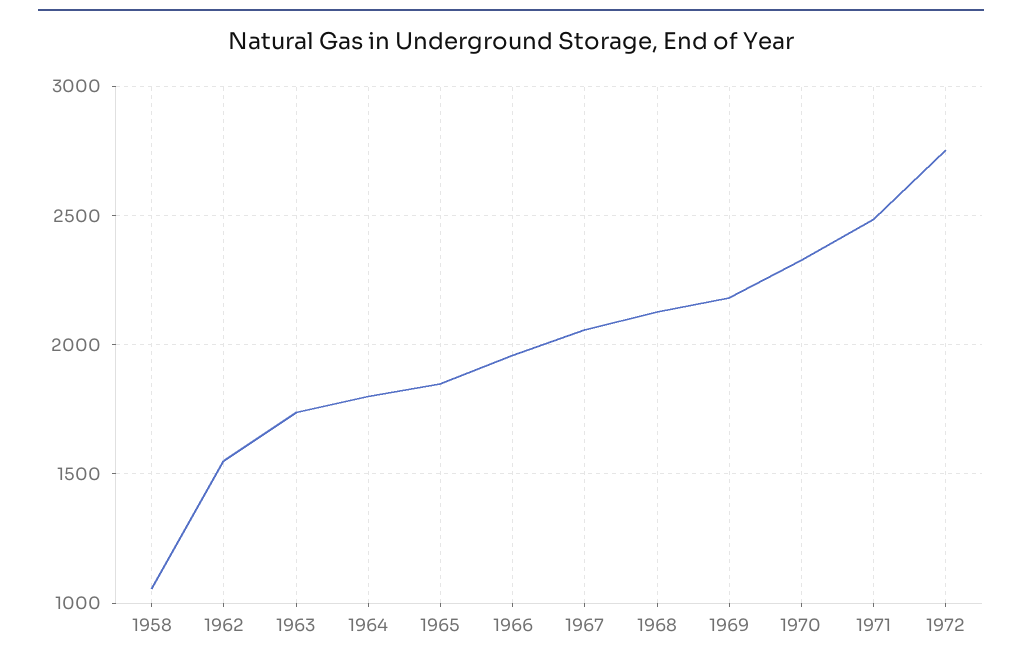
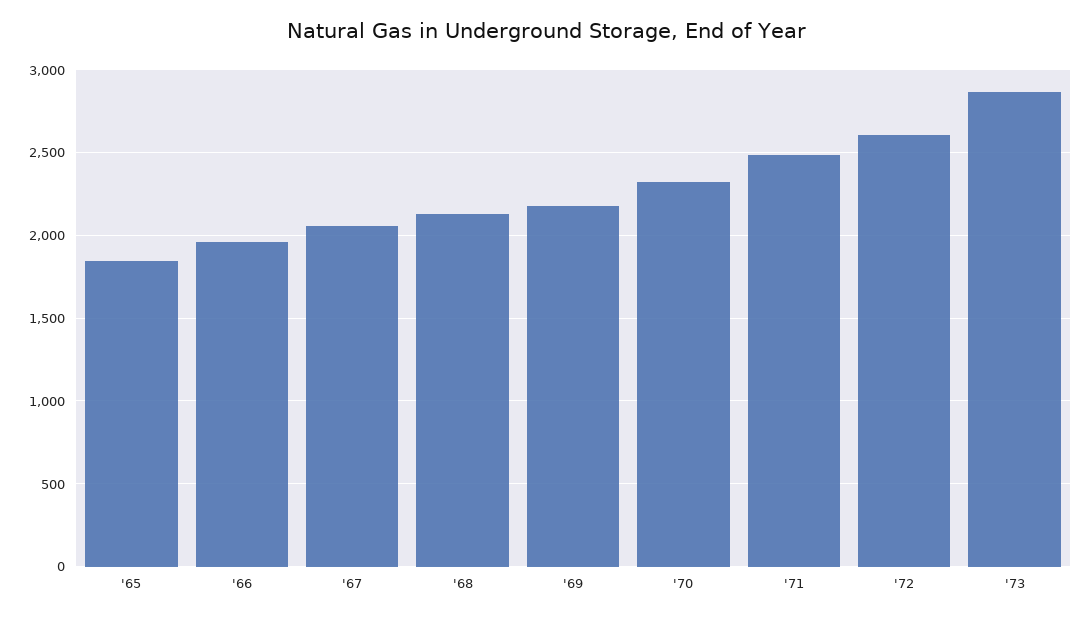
1958: 1050 -> none
1962: 1550 -> none
1963: 1750 -> none
1964: 1800 -> none
1972: 2750 -> 2600
'73: none -> 2850

